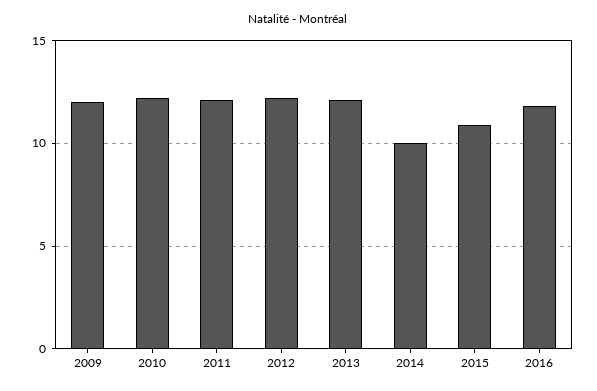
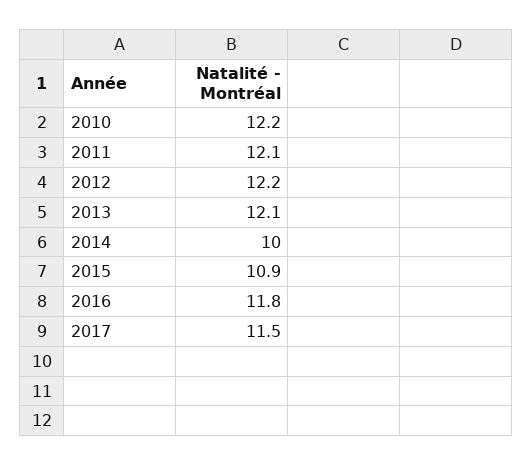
2009: 12 -> none
2017: none -> 11.5

